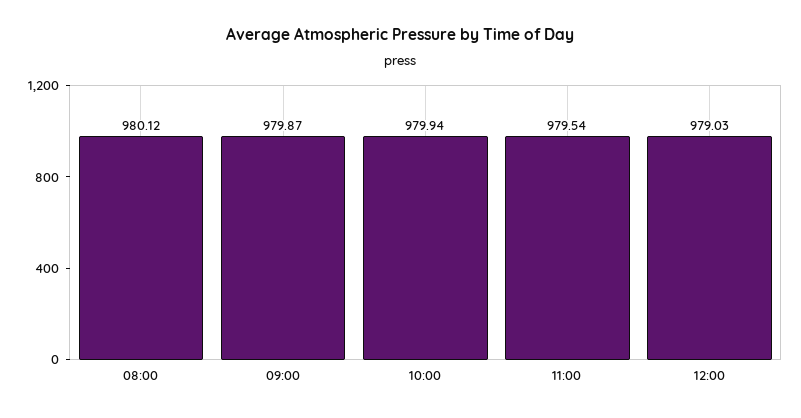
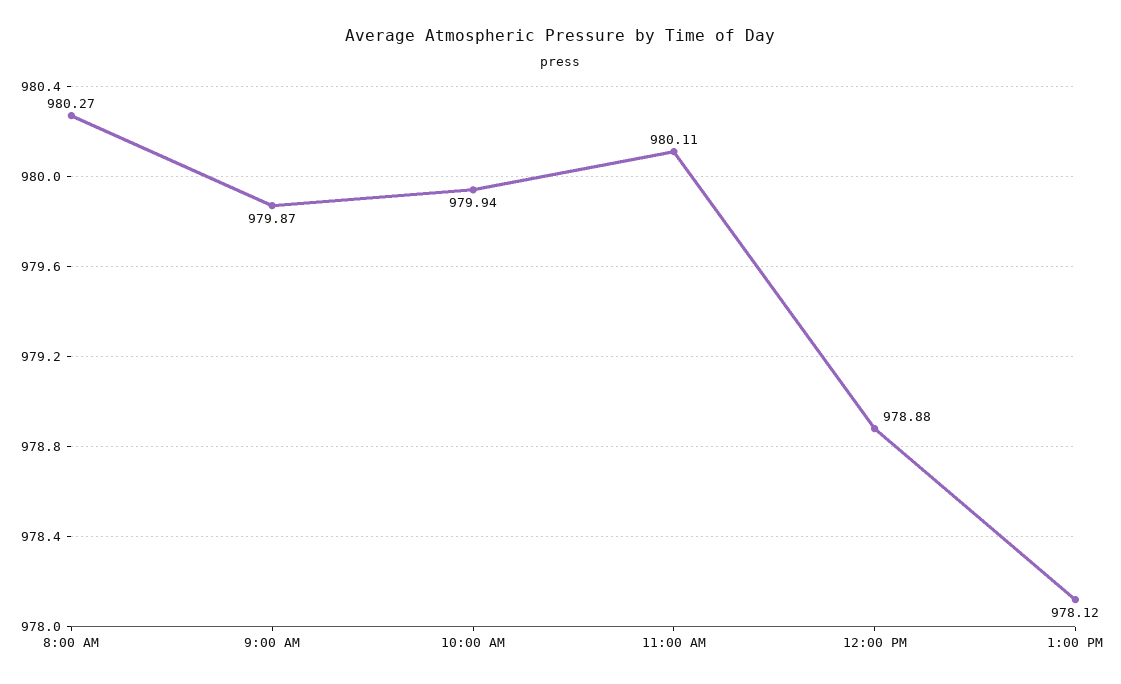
08:00: 980.12 -> 980.27
11:00: 979.54 -> 980.11
12:00: 979.03 -> 978.88
1:00 PM: none -> 978.12

